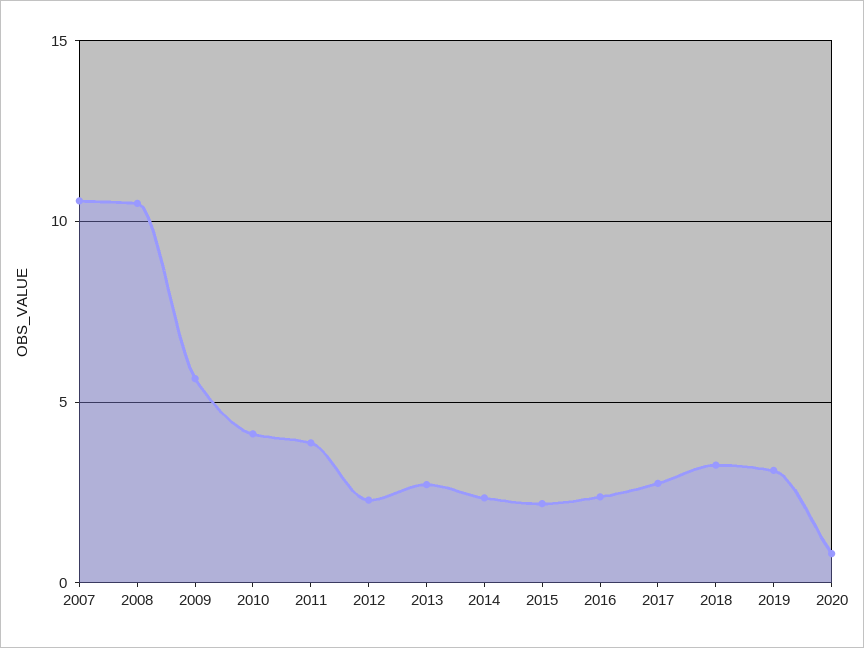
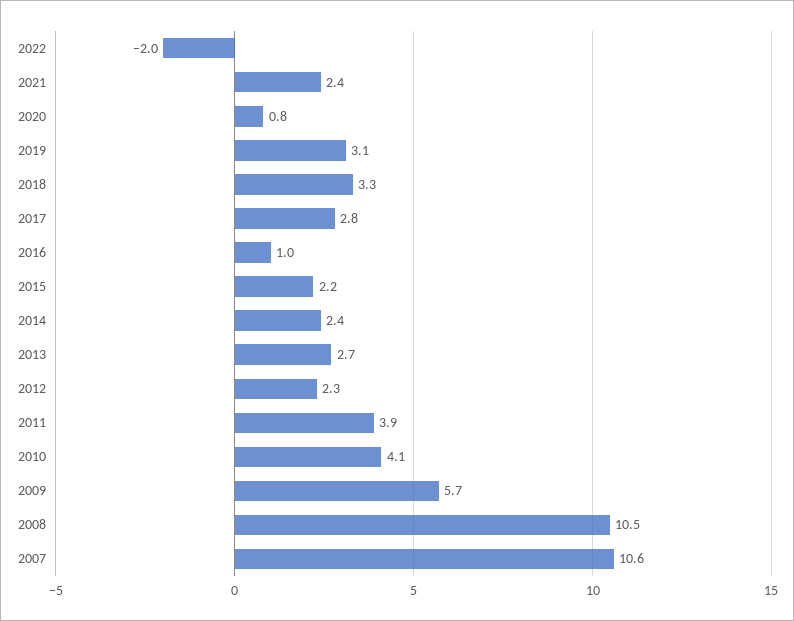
2016: 2.5 -> 1
2022: none -> -2
2021: none -> 2.4

